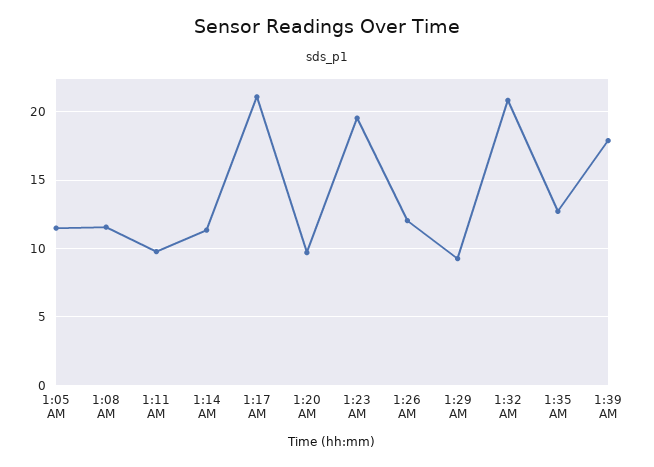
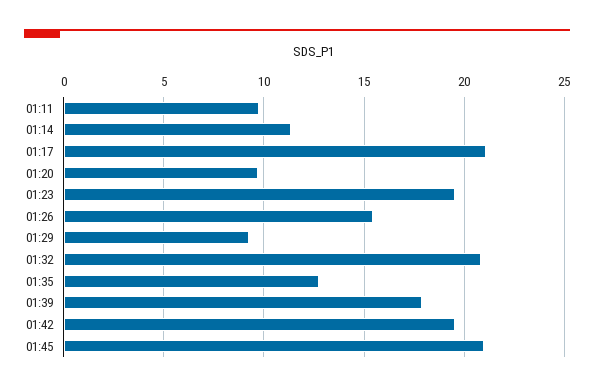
1:05 AM: 11.5 -> none
1:08 AM: 11.5 -> none
1:26 AM: 12 -> 15.5
01:42: none -> 19.5
01:45: none -> 21

